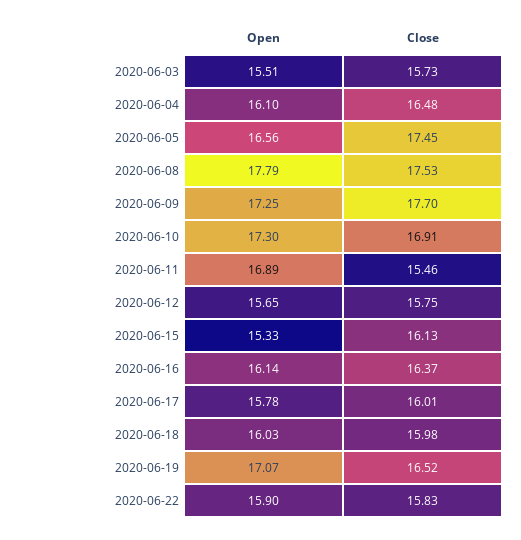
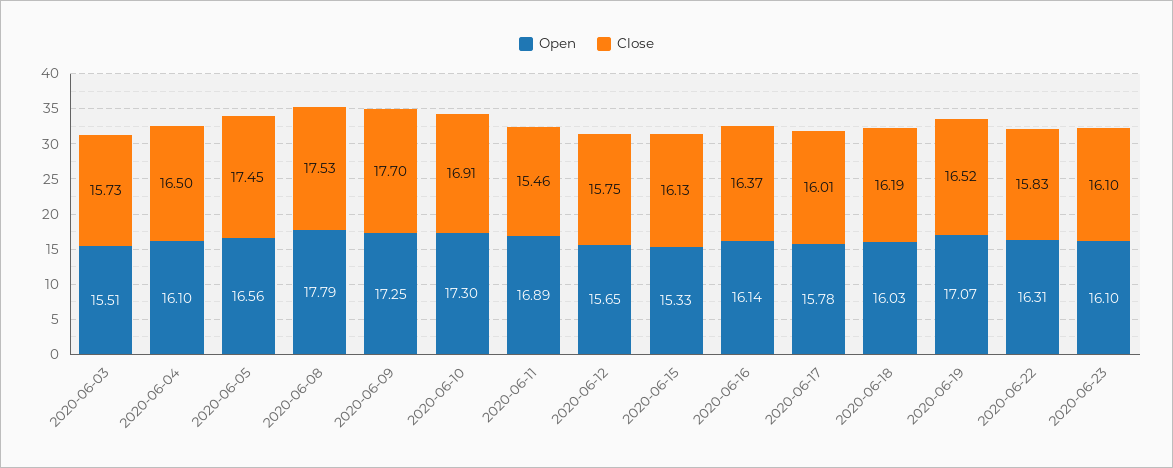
Close, 2020-06-04: 16.48 -> 16.5
Close, 2020-06-18: 15.98 -> 16.19
Open, 2020-06-22: 15.9 -> 16.31
Open, 2020-06-23: none -> 16.1
Close, 2020-06-23: none -> 16.1

